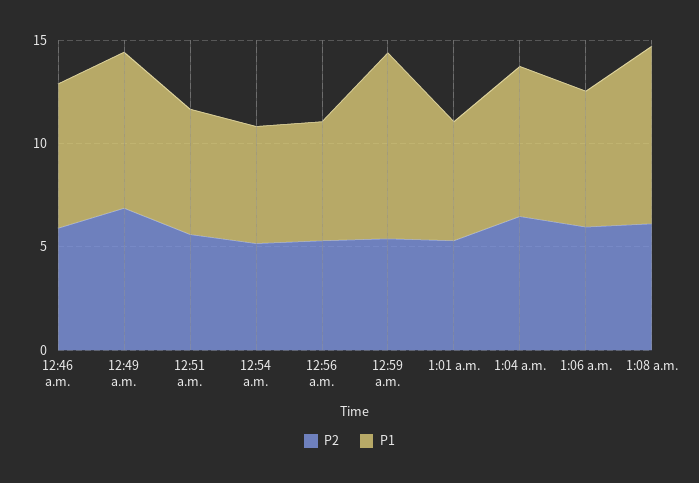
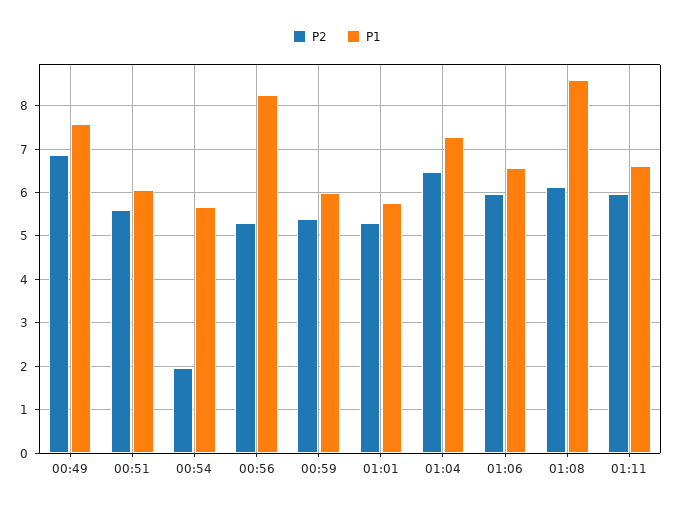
P2, 12:46 a.m.: 6 -> none
P1, 12:46 a.m.: 7 -> none
P2, 12:54 a.m.: 5 -> 2
P1, 12:56 a.m.: 6 -> 8.2
P1, 12:59 a.m.: 9 -> 6
P2, 01:11: none -> 6
P1, 01:11: none -> 6.6

